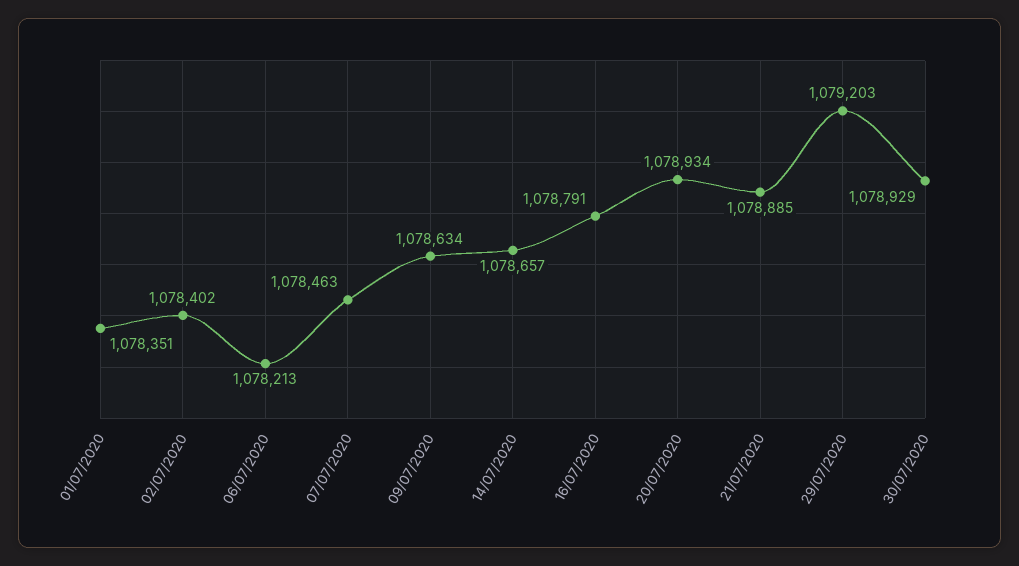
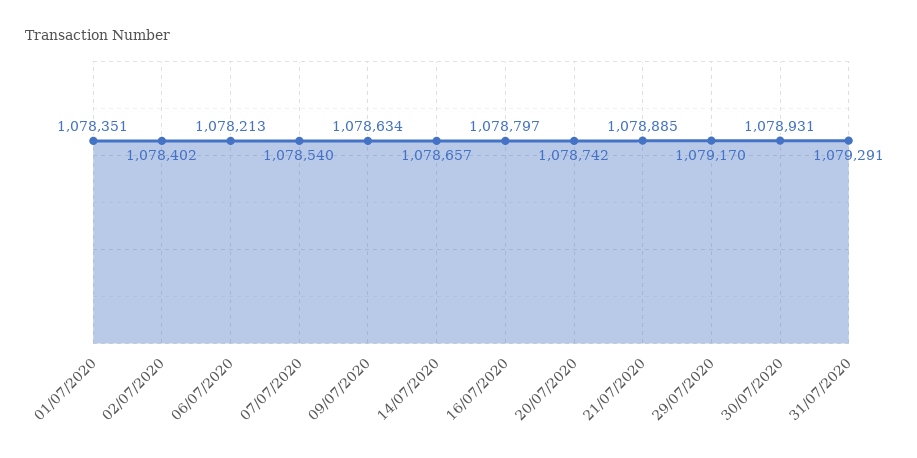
07/07/2020: 1078463 -> 1078540
16/07/2020: 1078791 -> 1078797
20/07/2020: 1078934 -> 1078742
29/07/2020: 1079203 -> 1079170
30/07/2020: 1078929 -> 1078931
31/07/2020: none -> 1079291

